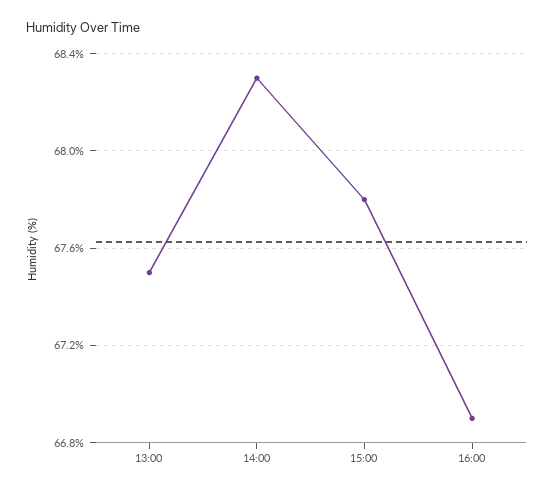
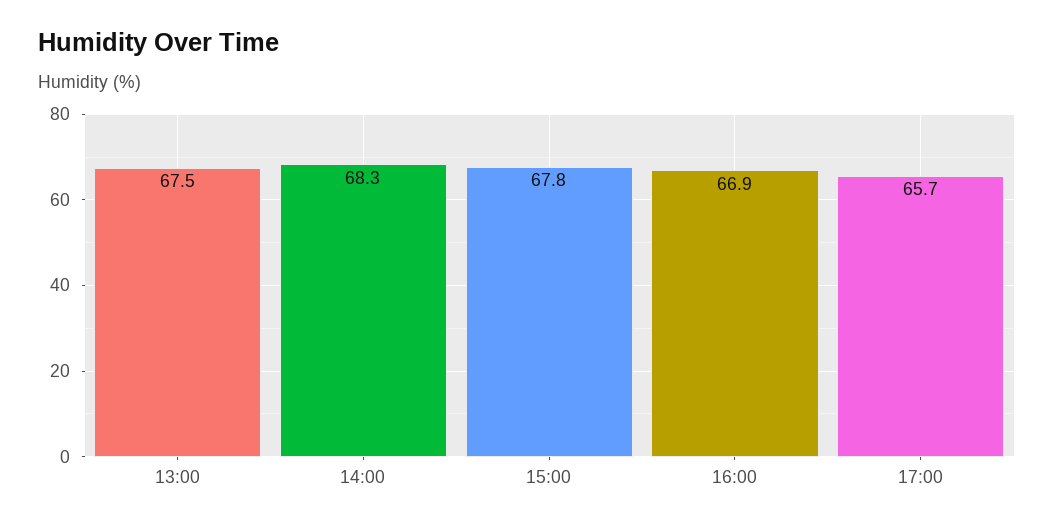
17:00: none -> 65.7

